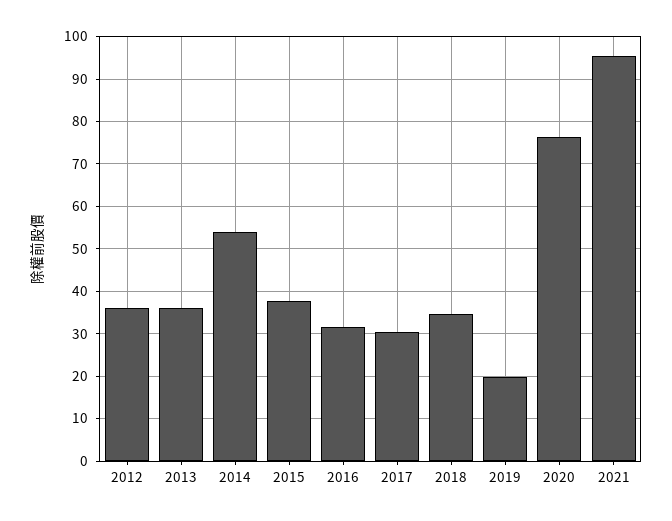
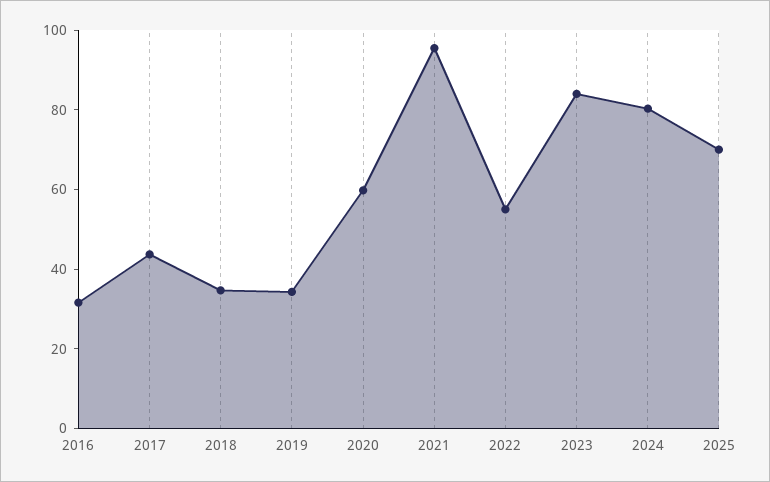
2012: 36 -> none
2013: 36 -> none
2014: 54 -> none
2015: 38 -> none
2017: 30 -> 45
2019: 20 -> 35
2020: 76 -> 60
2022: none -> 55
2023: none -> 85
2024: none -> 80
2025: none -> 70

